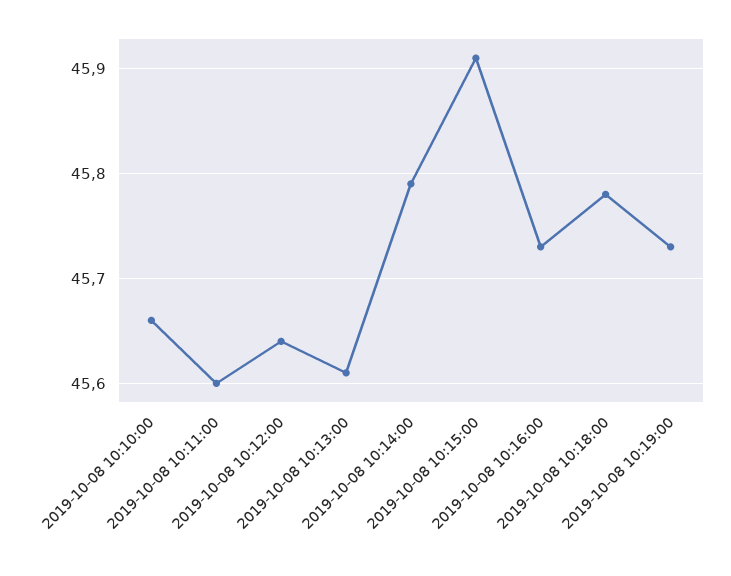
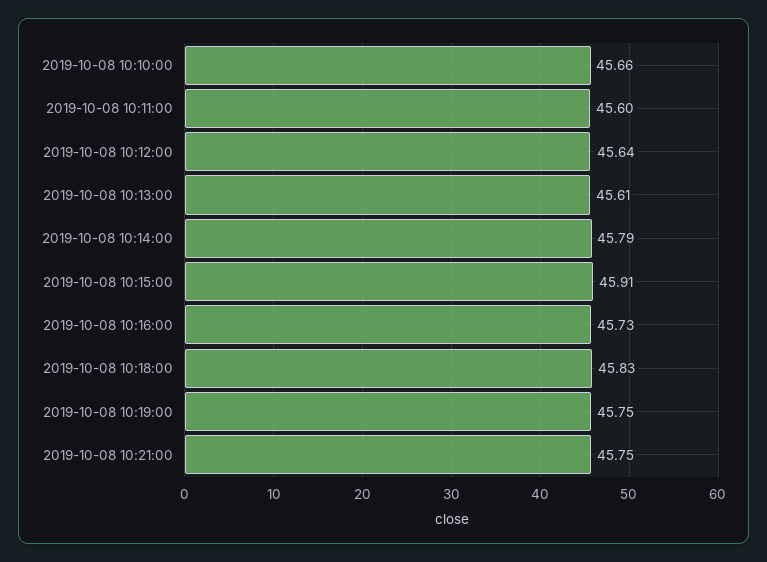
2019-10-08 10:18:00: 45.78 -> 45.83
2019-10-08 10:19:00: 45.73 -> 45.75
2019-10-08 10:21:00: none -> 45.75

